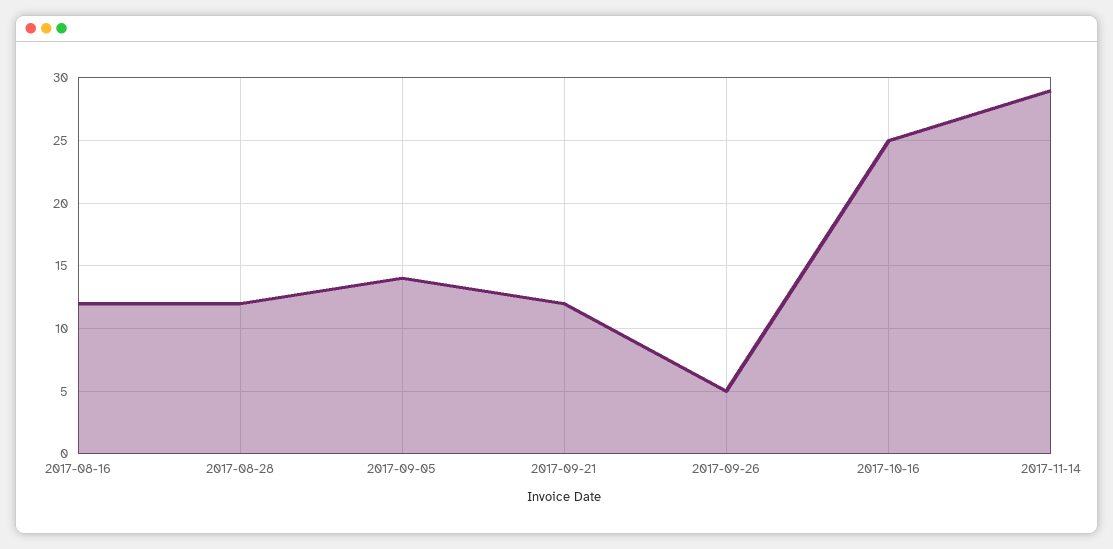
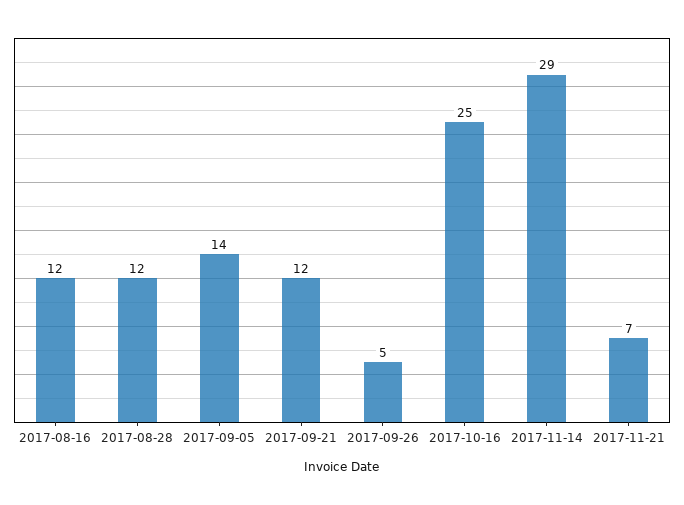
2017-11-21: none -> 7

